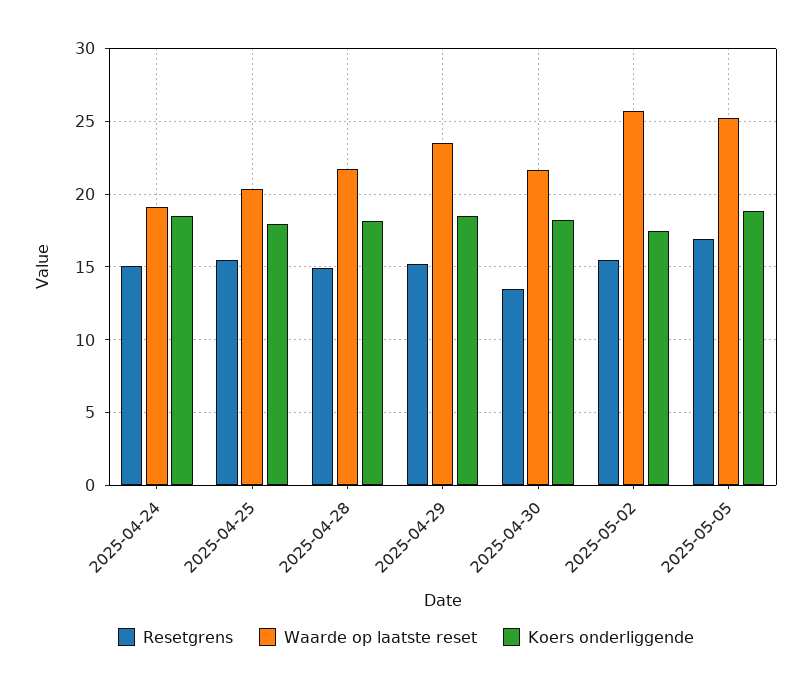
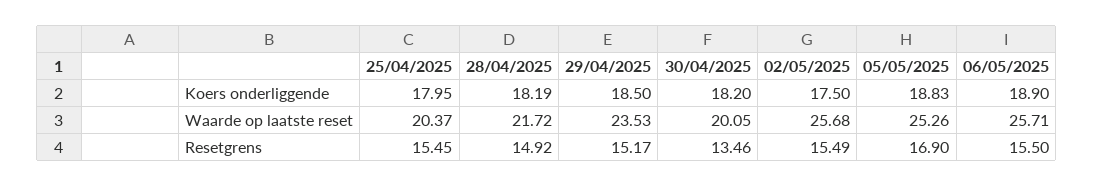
Resetgrens, 2025-04-24: 15 -> none
Waarde op laatste reset, 2025-04-24: 19 -> none
Koers onderliggende, 2025-04-24: 18.5 -> none
Waarde op laatste reset, 2025-04-30: 21.5 -> 20.05
Koers onderliggende, 06/05/2025: none -> 18.9
Waarde op laatste reset, 06/05/2025: none -> 25.71
Resetgrens, 06/05/2025: none -> 15.5

